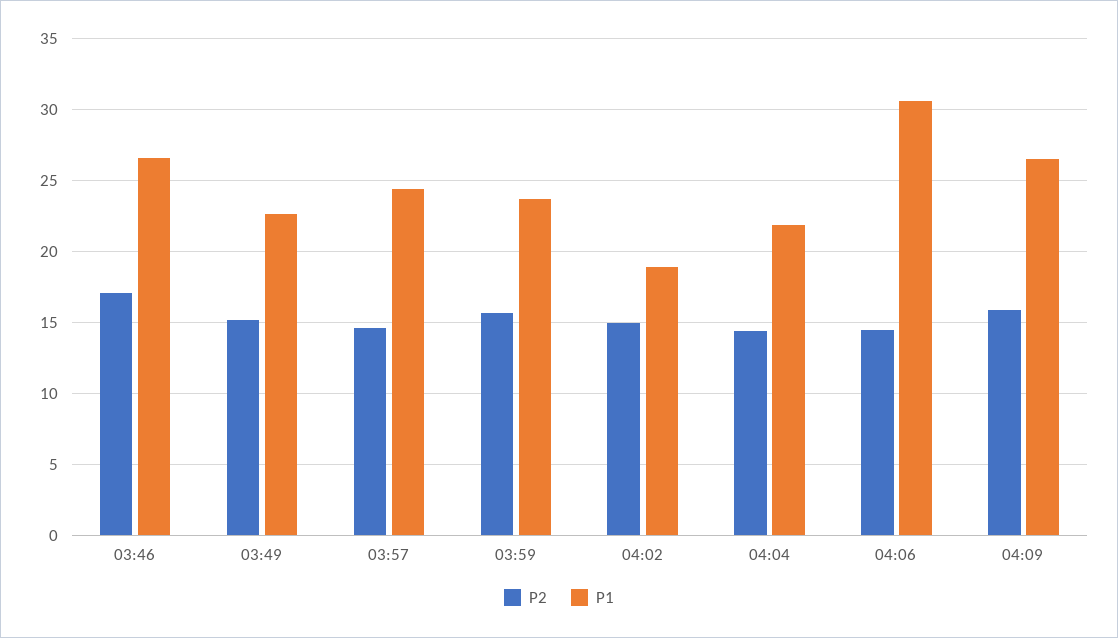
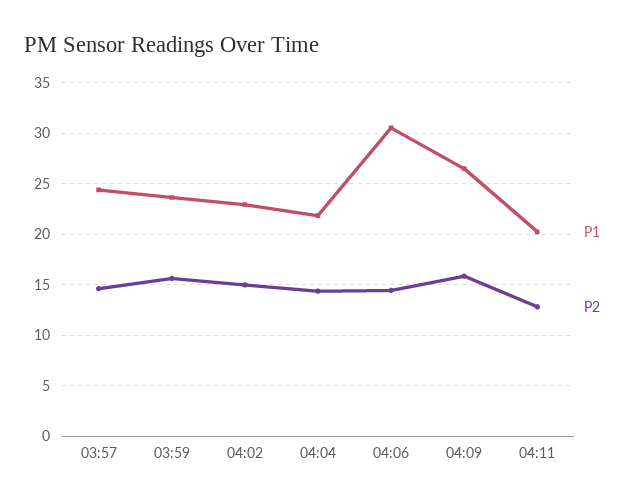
P2, 03:46: 17 -> none
P1, 03:46: 26.5 -> none
P2, 03:49: 15 -> none
P1, 03:49: 22.5 -> none
P1, 04:02: 19 -> 23
P1, 04:11: none -> 20
P2, 04:11: none -> 13

